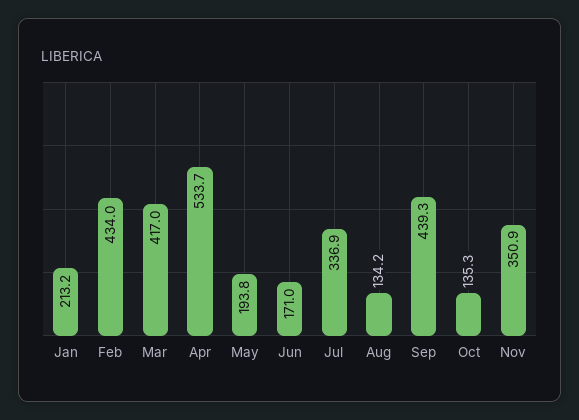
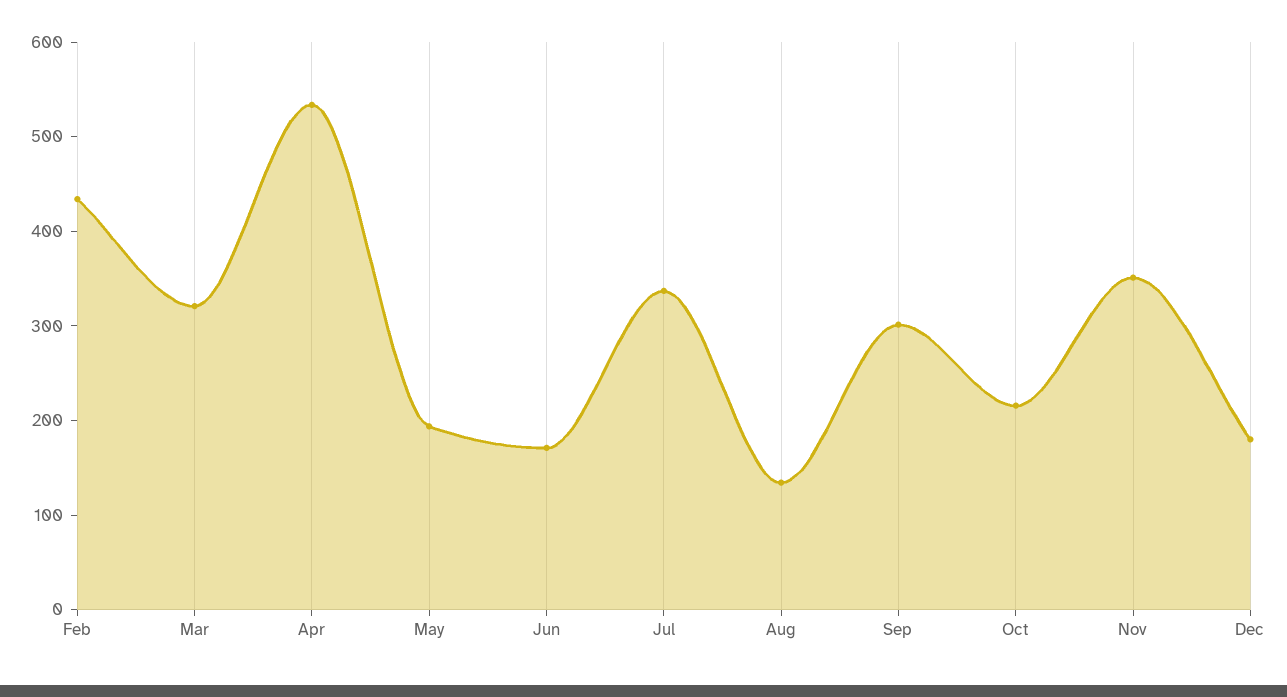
Jan: 213.2 -> none
Mar: 417 -> 320
Sep: 439.3 -> 300
Oct: 135.3 -> 220
Dec: none -> 180

